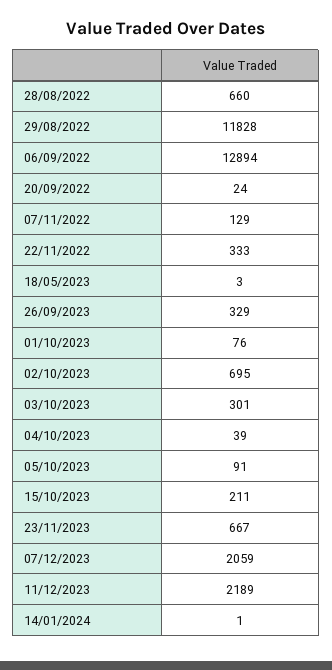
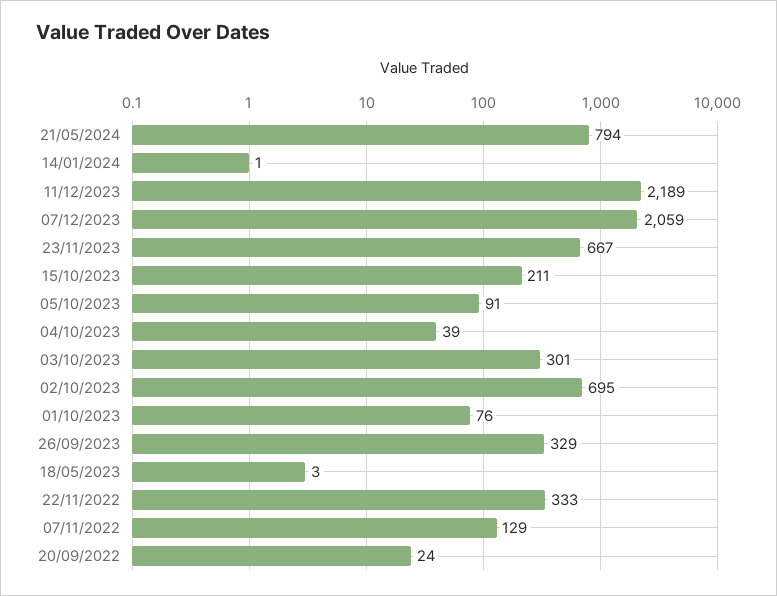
28/08/2022: 660 -> none
29/08/2022: 11828 -> none
06/09/2022: 12894 -> none
21/05/2024: none -> 794

